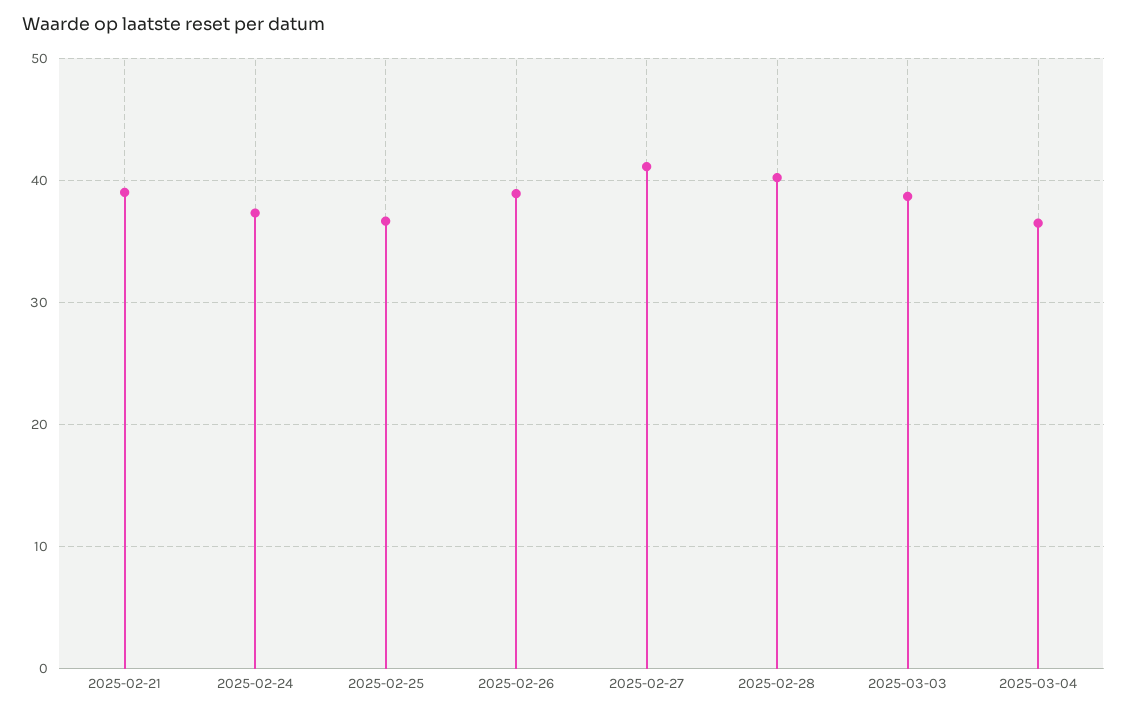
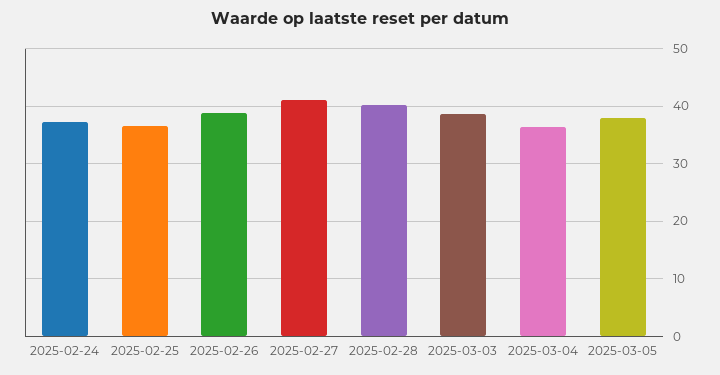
2025-02-21: 39 -> none
2025-03-05: none -> 38

